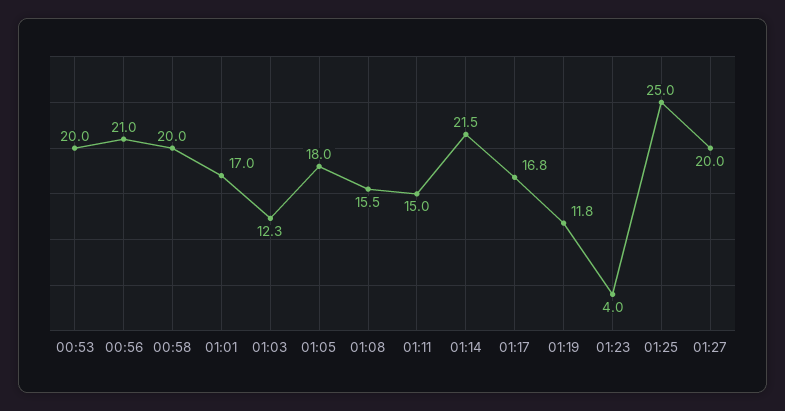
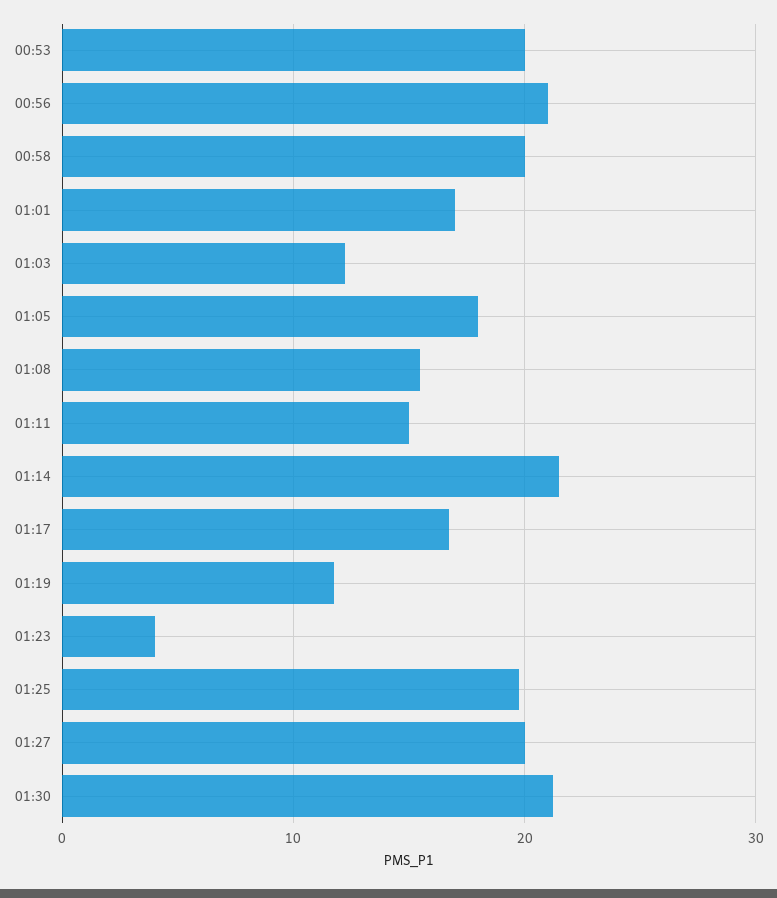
01:25: 25 -> 20
01:30: none -> 21

